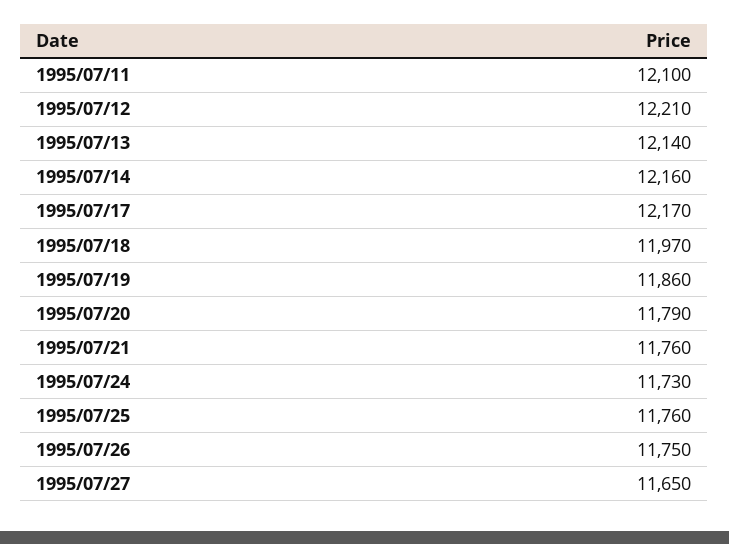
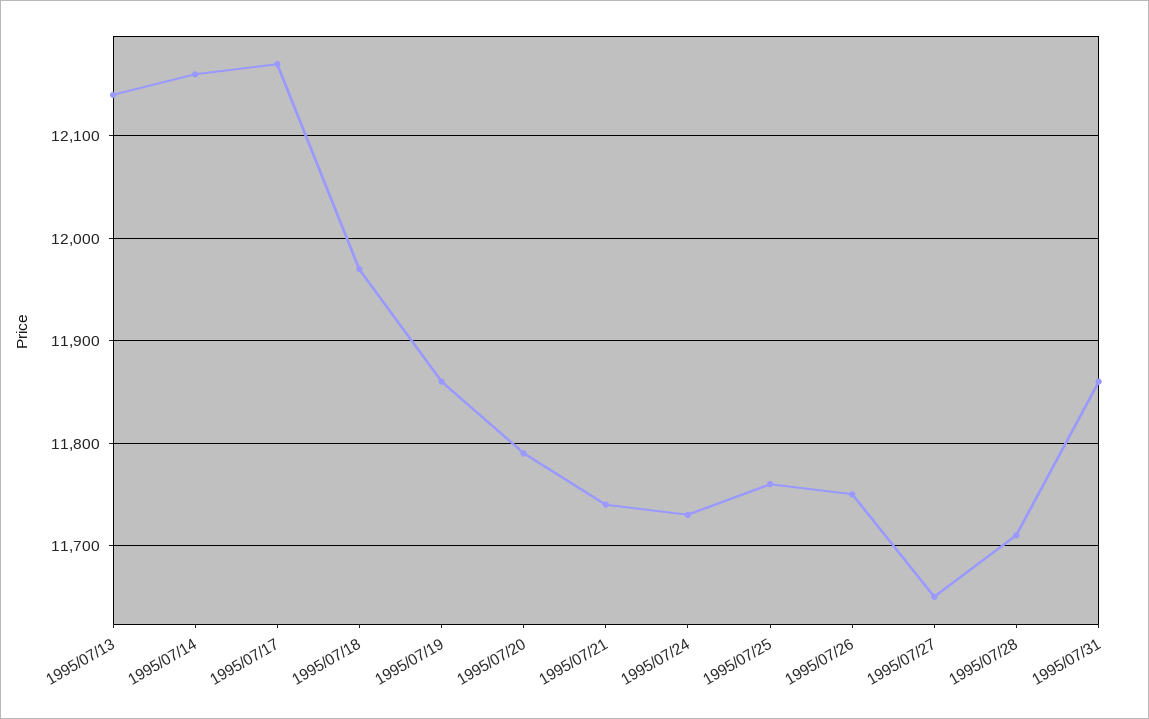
1995/07/11: 12100 -> none
1995/07/12: 12210 -> none
1995/07/21: 11760 -> 11740
1995/07/28: none -> 11710
1995/07/31: none -> 11860

